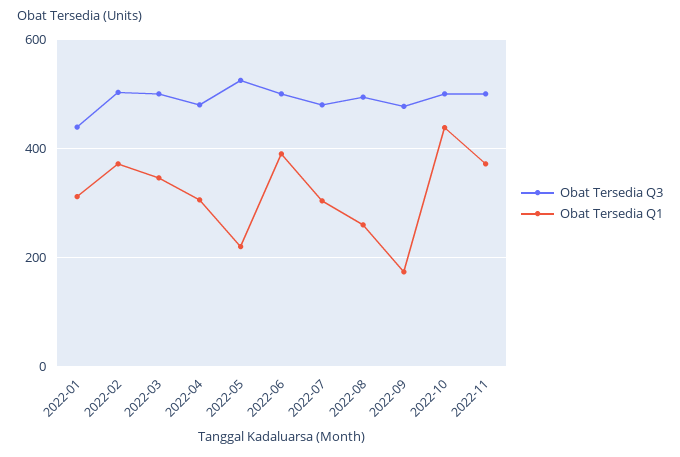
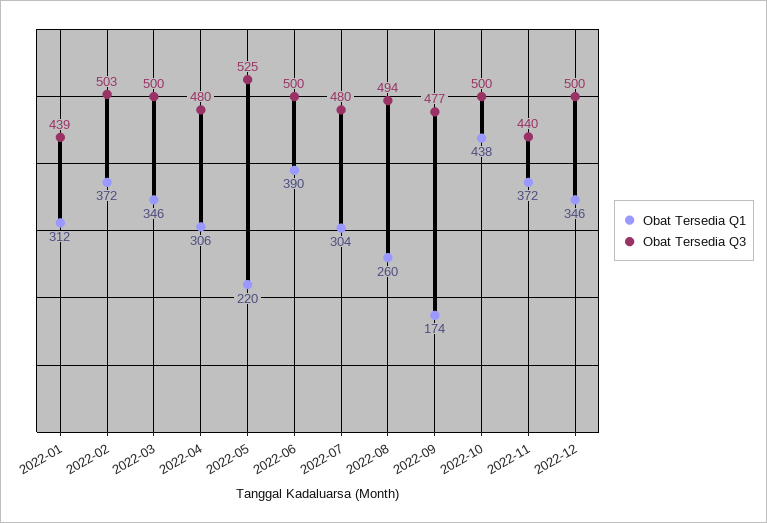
Obat Tersedia Q3, 2022-11: 500 -> 440
Obat Tersedia Q1, 2022-12: none -> 346
Obat Tersedia Q3, 2022-12: none -> 500

